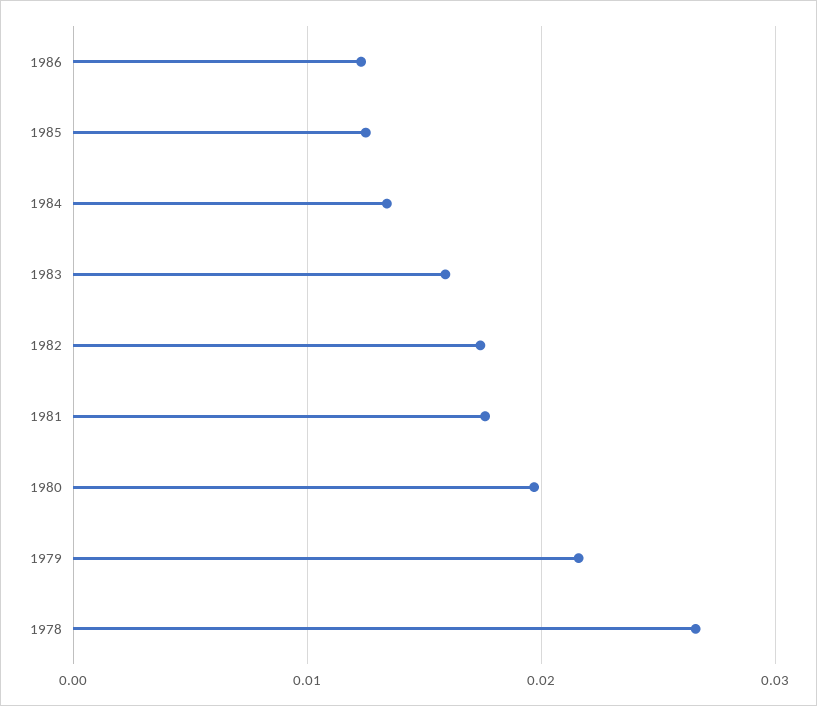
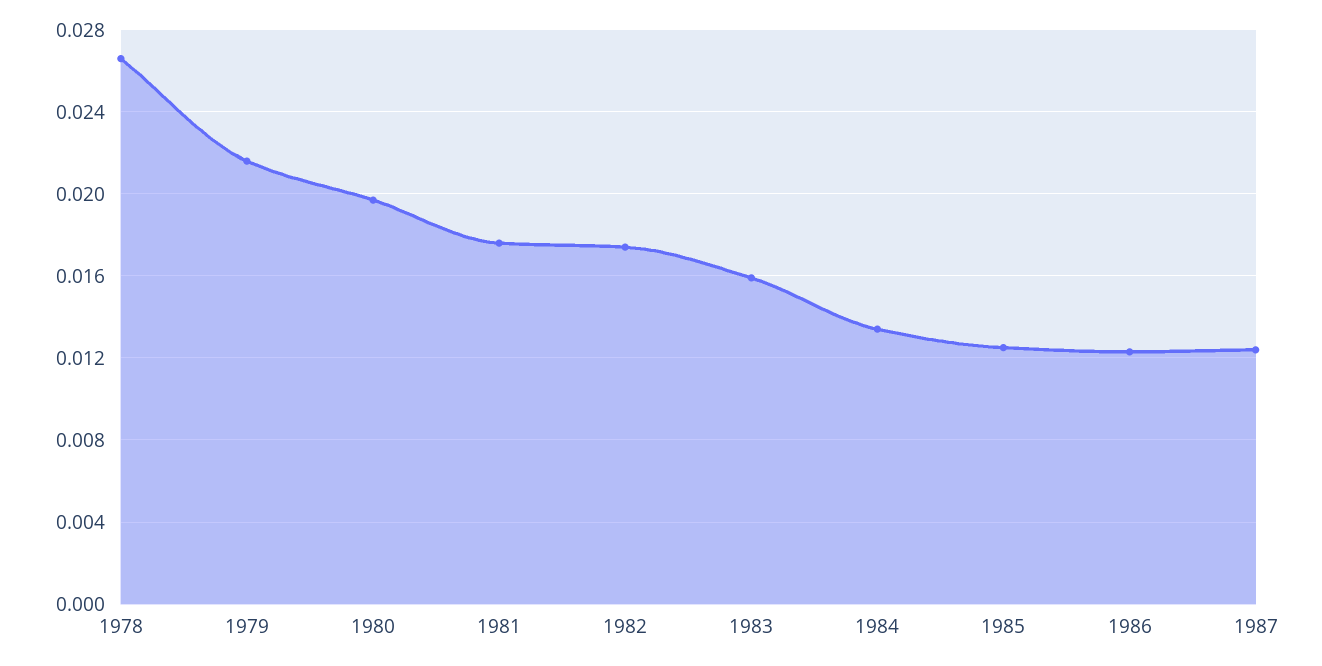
1987: none -> 0.0125

